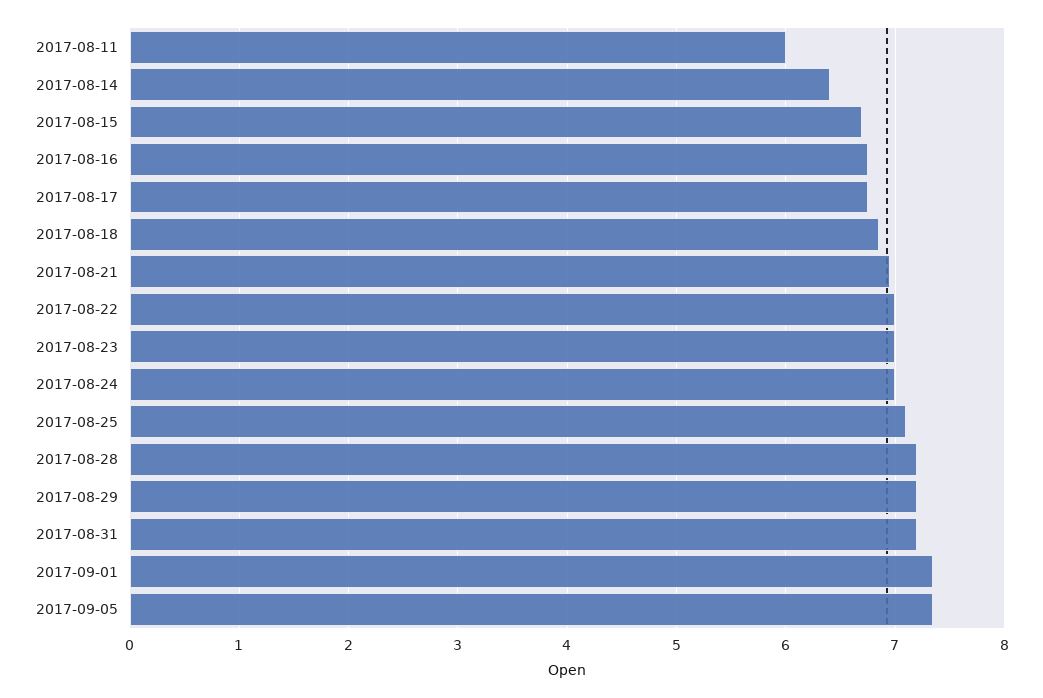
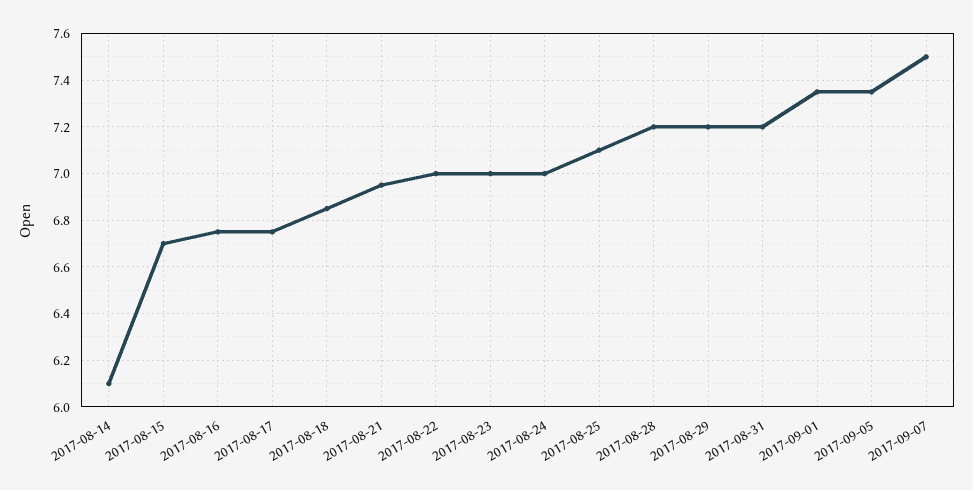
2017-08-11: 6 -> none
2017-08-14: 6.4 -> 6.1
2017-09-07: none -> 7.5

